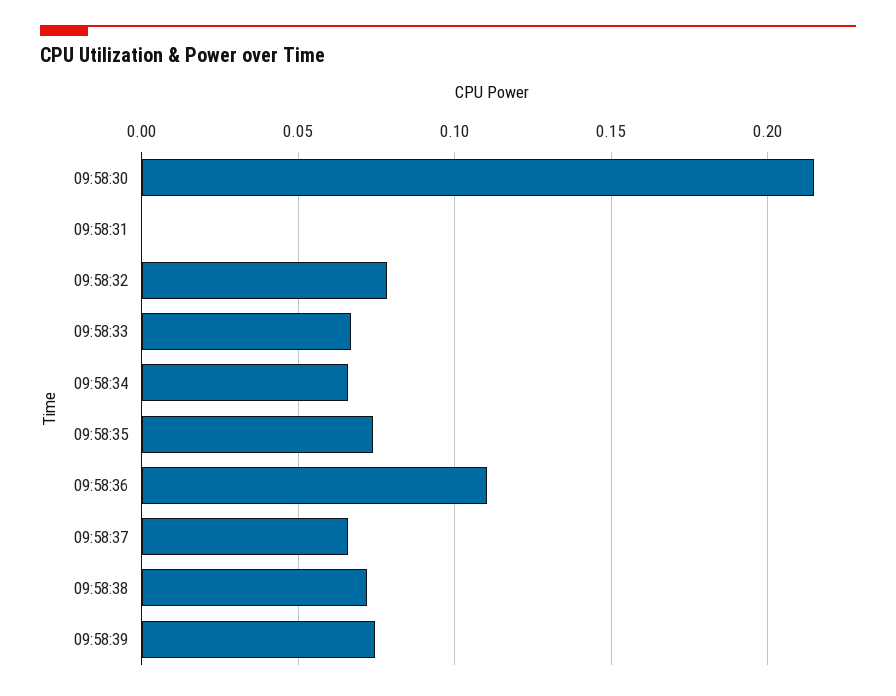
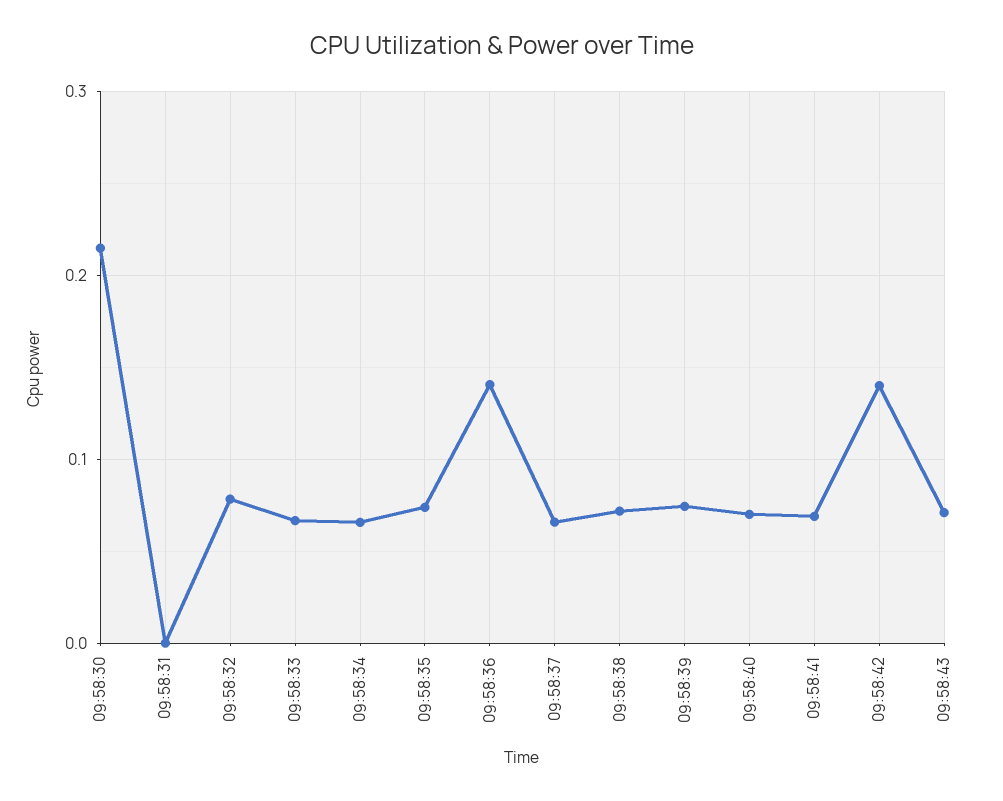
09:58:36: 0.11 -> 0.14
09:58:40: none -> 0.07
09:58:41: none -> 0.07
09:58:42: none -> 0.14
09:58:43: none -> 0.07

